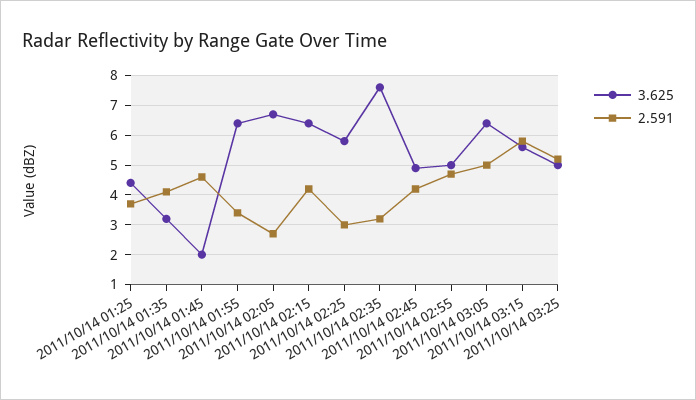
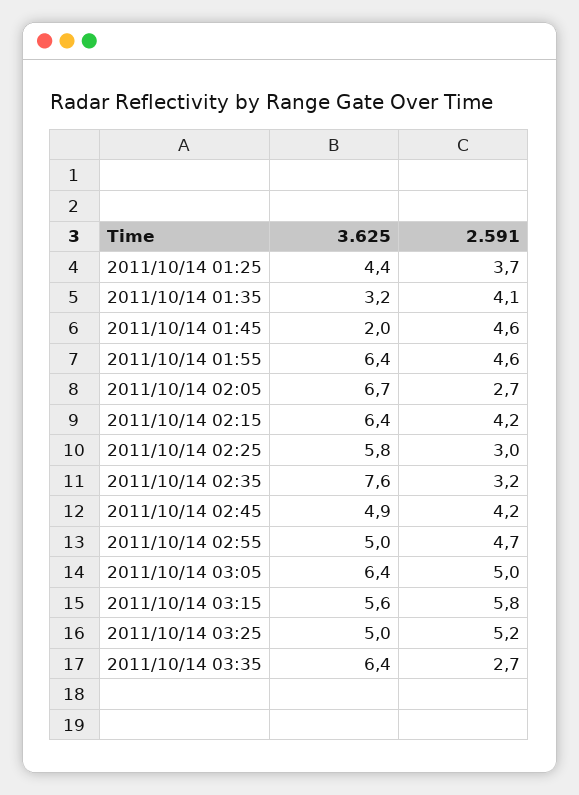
2.591, 2011/10/14 01:55: 3.5 -> 4.6
3.625, 2011/10/14 03:35: none -> 6.4
2.591, 2011/10/14 03:35: none -> 2.7

